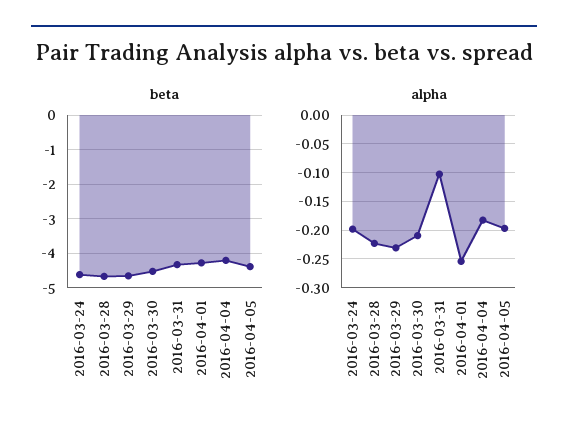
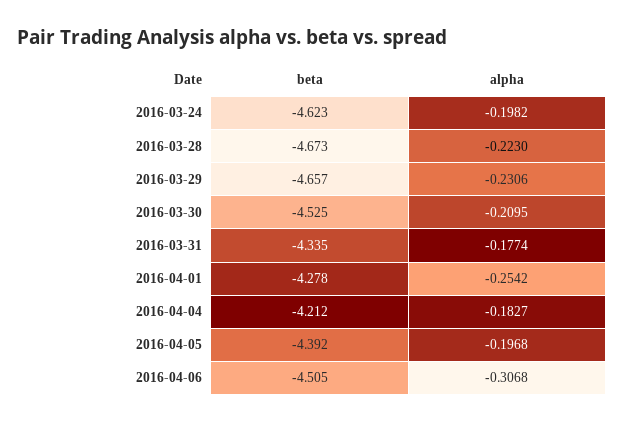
alpha, 2016-03-31: -0.1 -> -0.1774
beta, 2016-04-06: none -> -4.505
alpha, 2016-04-06: none -> -0.3068

